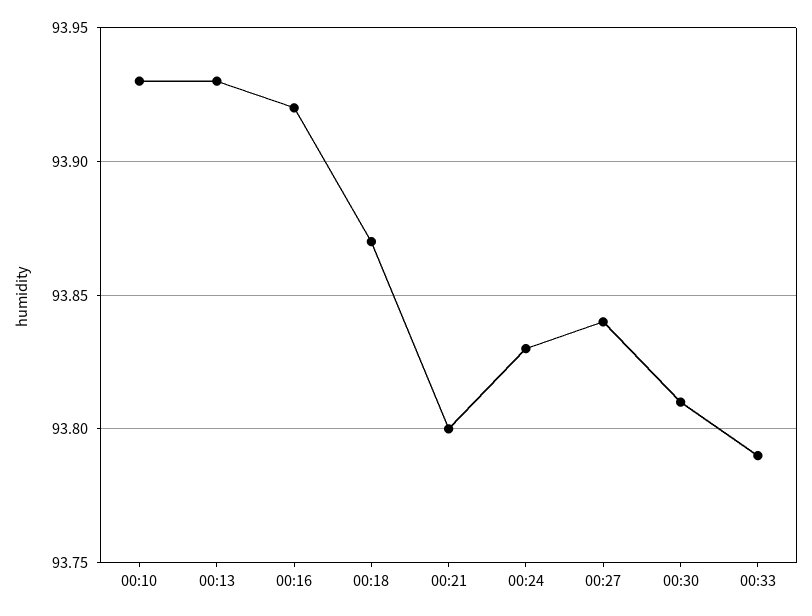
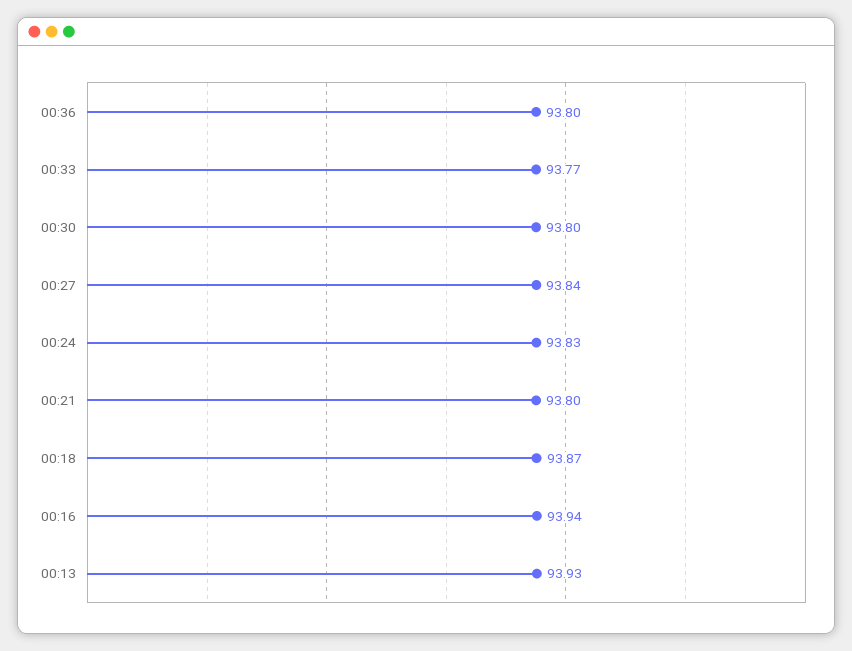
00:10: 93.93 -> none
00:16: 93.92 -> 93.94
00:30: 93.81 -> 93.8
00:33: 93.79 -> 93.77
00:36: none -> 93.8

